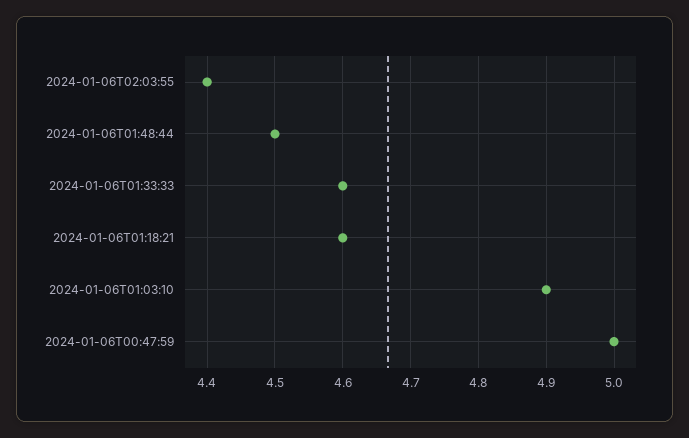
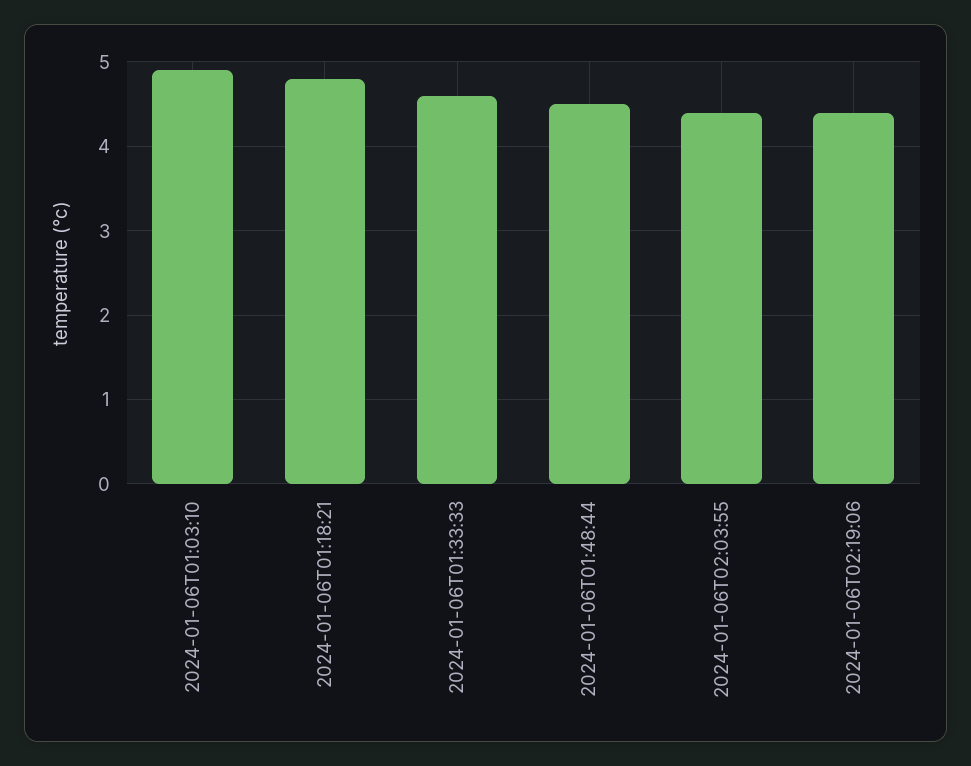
2024-01-06T01:18:21: 4.6 -> 4.8
2024-01-06T00:47:59: 5 -> none
2024-01-06T02:19:06: none -> 4.4

